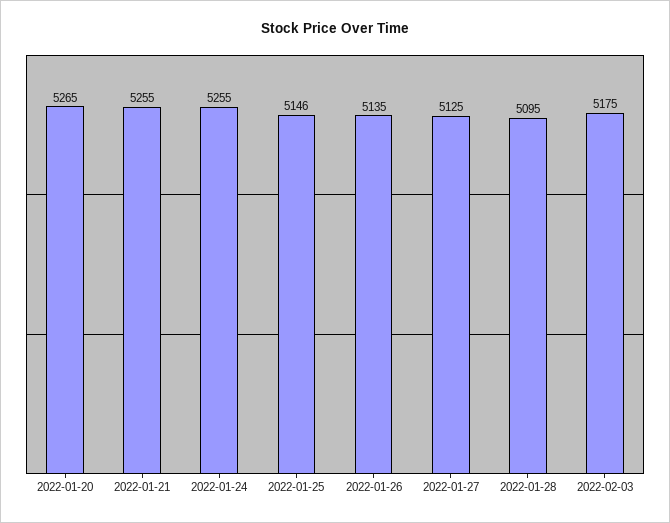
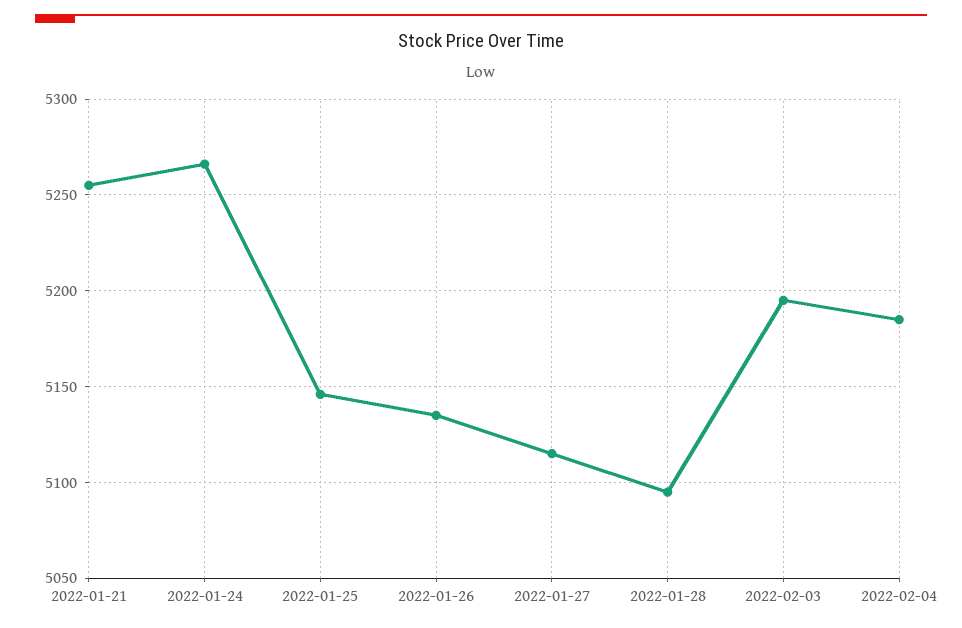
2022-01-20: 5265 -> none
2022-01-24: 5255 -> 5265
2022-01-27: 5125 -> 5115
2022-02-03: 5175 -> 5195
2022-02-04: none -> 5185

